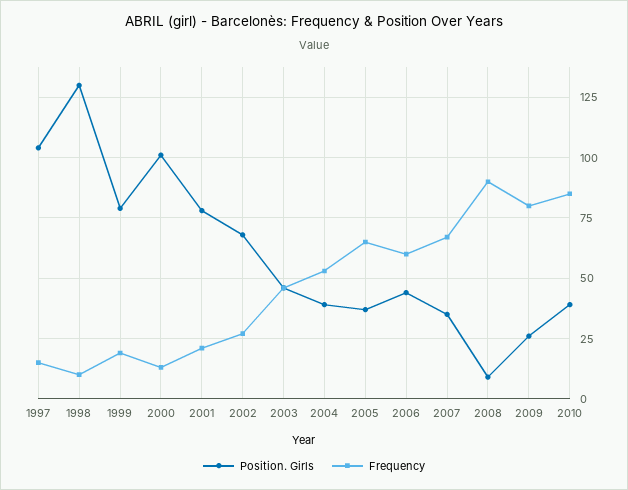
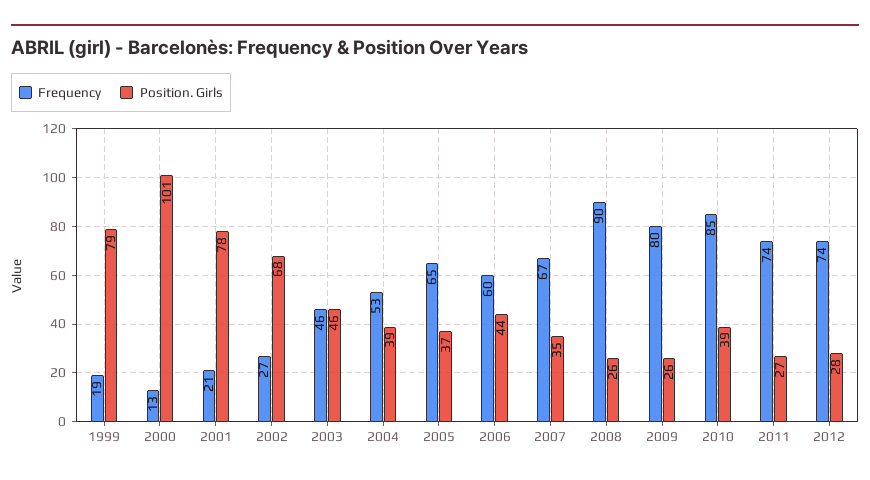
Position. Girls, 1997: 105 -> none
Frequency, 1997: 15 -> none
Position. Girls, 1998: 130 -> none
Frequency, 1998: 10 -> none
Position. Girls, 2008: 10 -> 26
Frequency, 2011: none -> 74
Position. Girls, 2011: none -> 27
Frequency, 2012: none -> 74
Position. Girls, 2012: none -> 28

